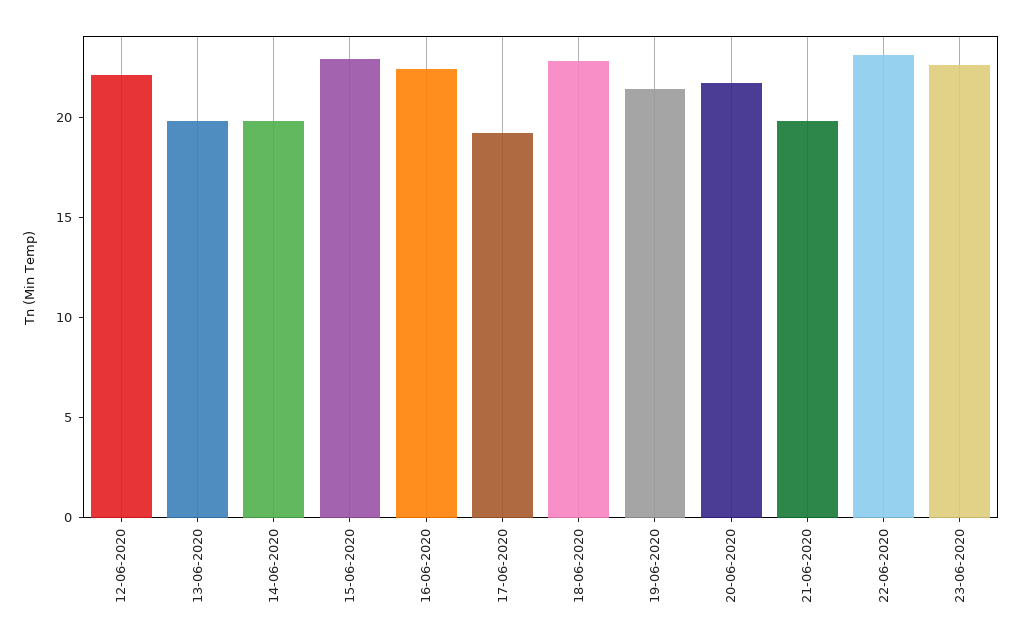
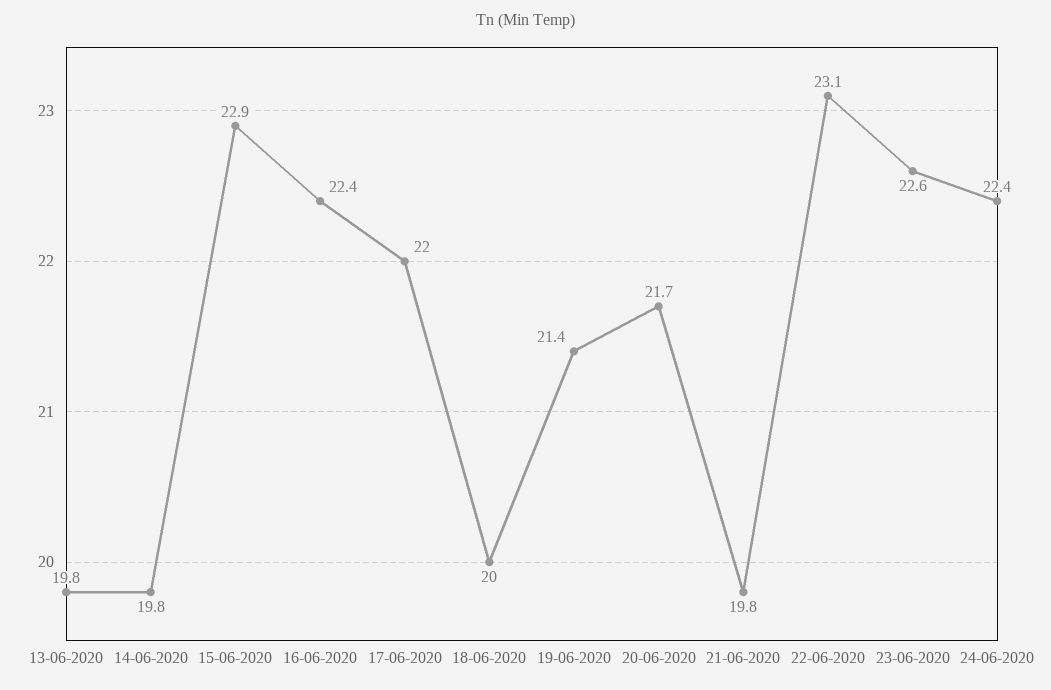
12-06-2020: 22 -> none
17-06-2020: 19 -> 22
18-06-2020: 23 -> 20
24-06-2020: none -> 22.4

